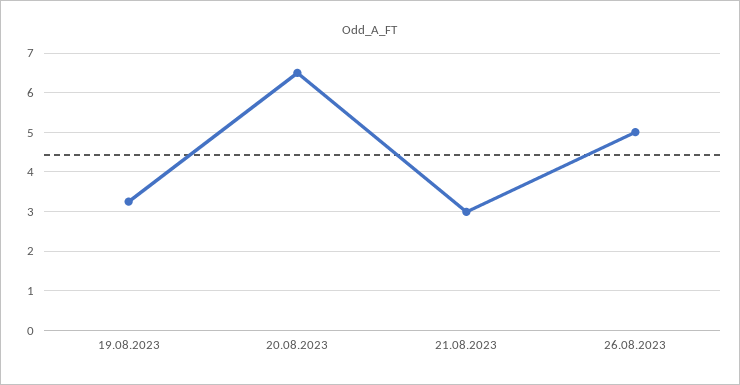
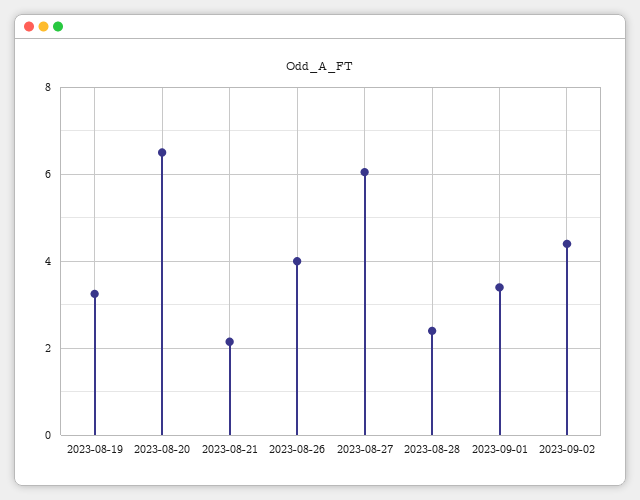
21.08.2023: 3 -> 2.2
26.08.2023: 5 -> 4
2023-08-27: none -> 6
2023-08-28: none -> 2.4
2023-09-01: none -> 3.4
2023-09-02: none -> 4.4

